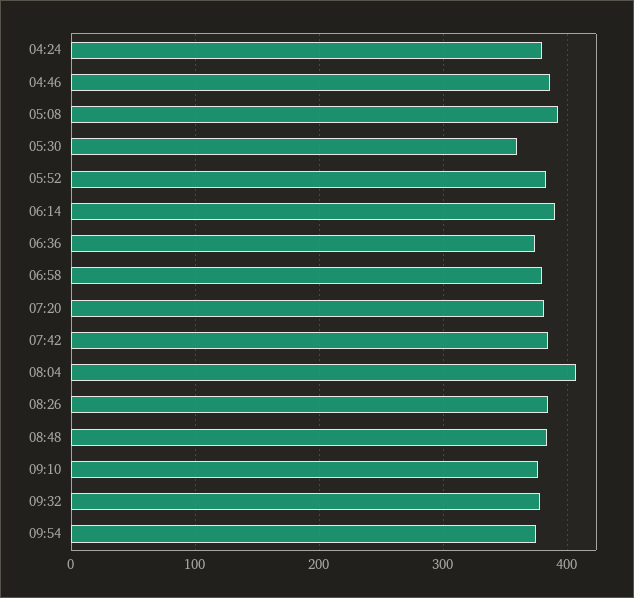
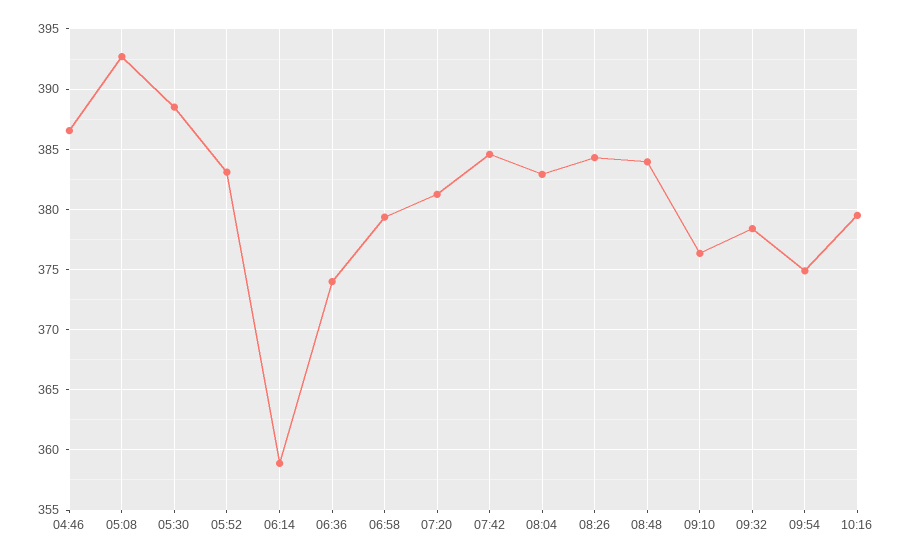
04:24: 380 -> none
05:30: 360 -> 388.5
06:14: 390 -> 359
08:04: 410 -> 383
10:16: none -> 379.5

